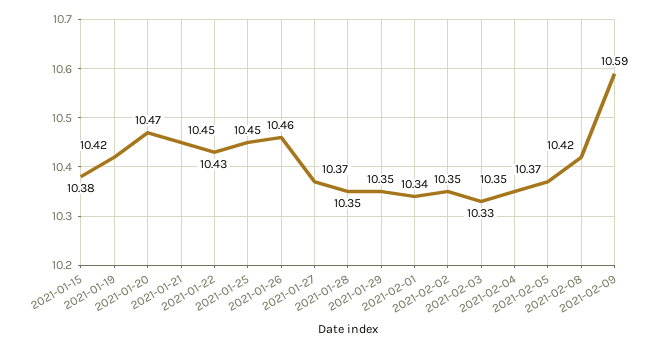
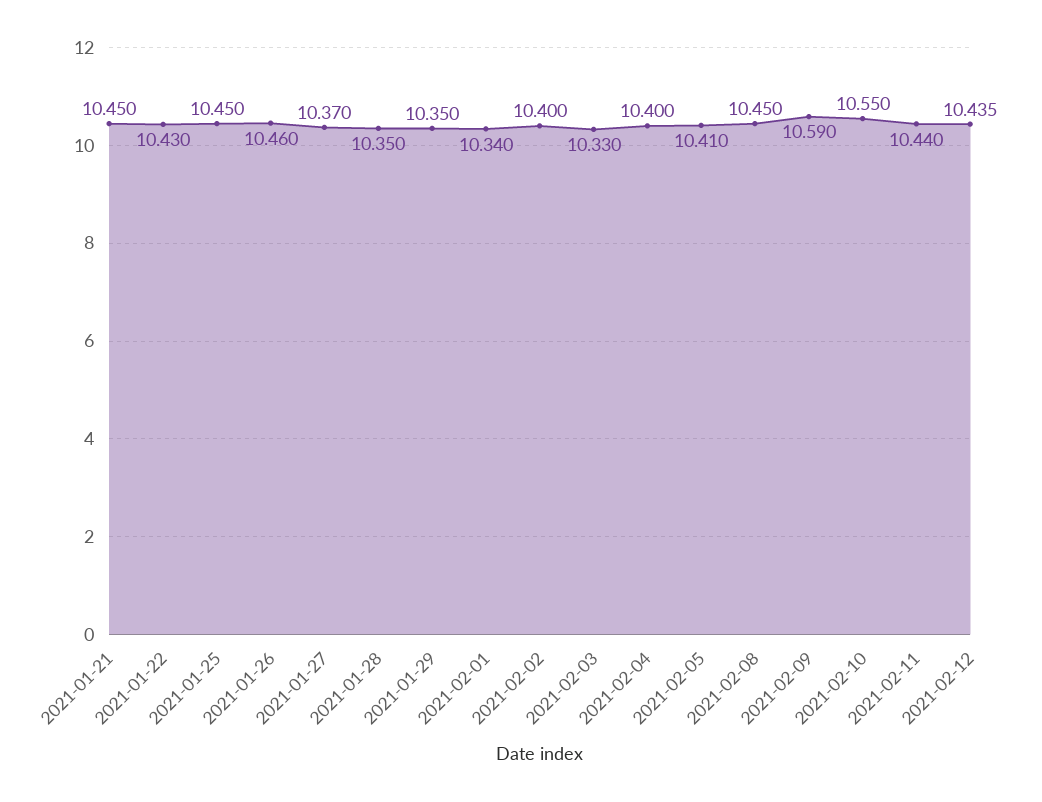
2021-01-15: 10.38 -> none
2021-01-19: 10.42 -> none
2021-01-20: 10.47 -> none
2021-02-02: 10.35 -> 10.4
2021-02-04: 10.35 -> 10.4
2021-02-05: 10.37 -> 10.41
2021-02-08: 10.42 -> 10.45
2021-02-10: none -> 10.55
2021-02-11: none -> 10.44
2021-02-12: none -> 10.435

